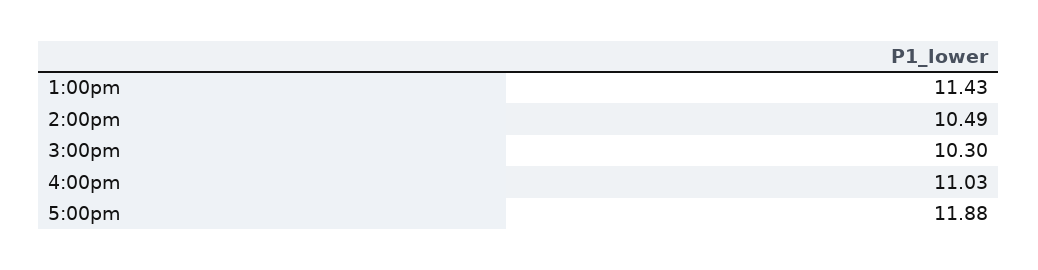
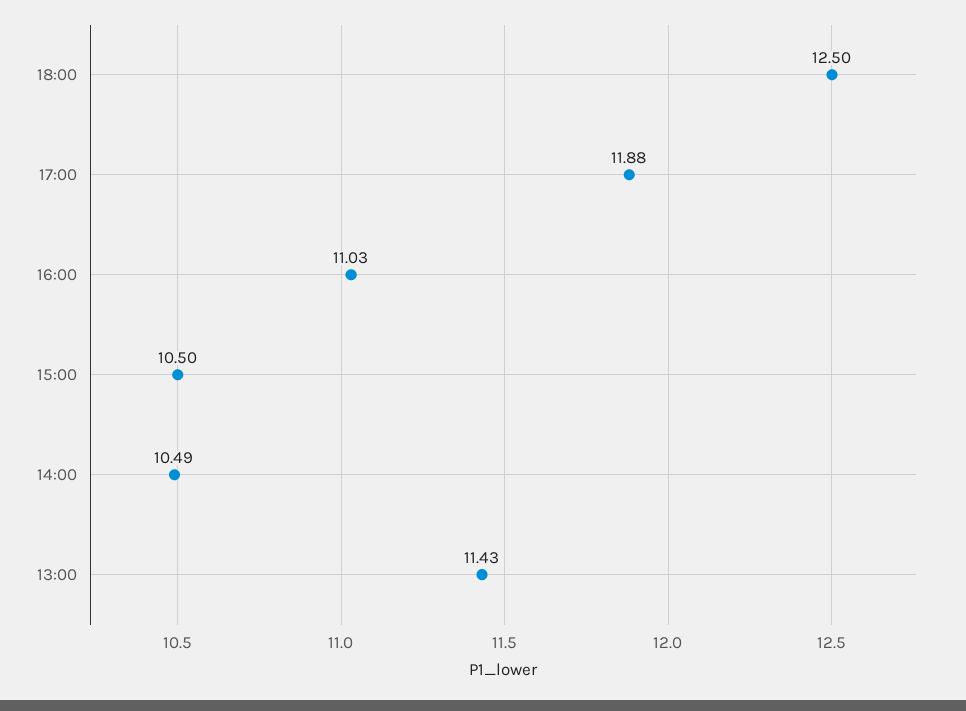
3:00pm: 10.3 -> 10.5
18:00: none -> 12.5

